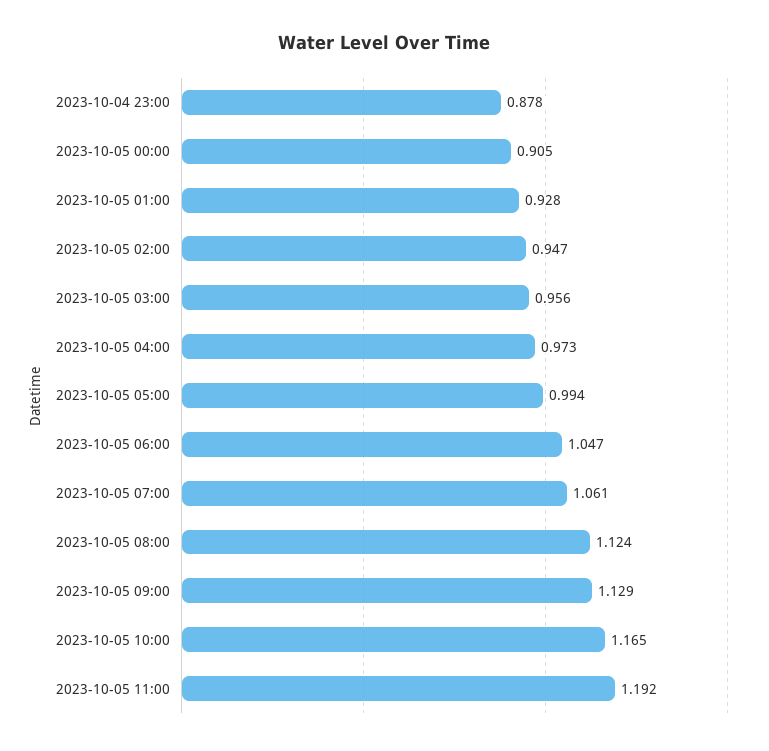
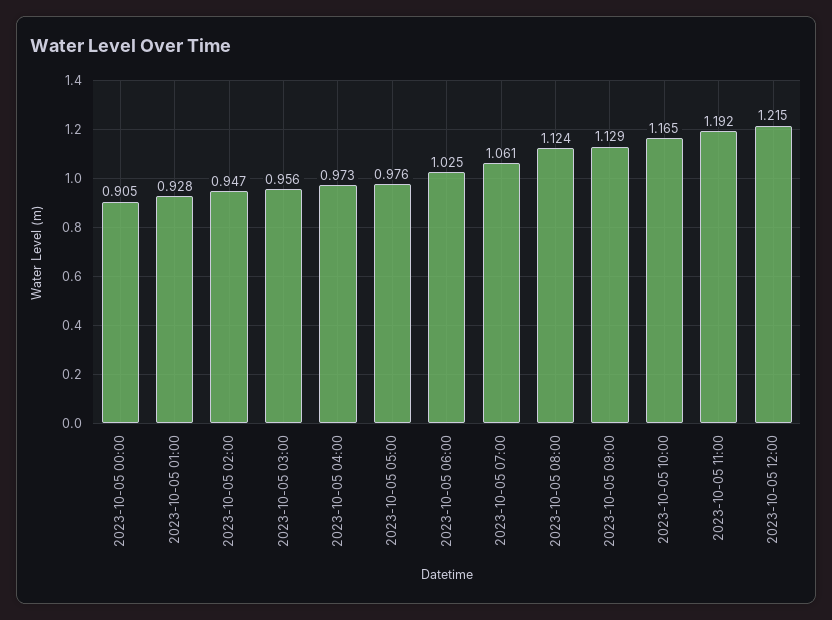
2023-10-04 23:00: 0.878 -> none
2023-10-05 05:00: 0.994 -> 0.976
2023-10-05 06:00: 1.047 -> 1.025
2023-10-05 12:00: none -> 1.215

